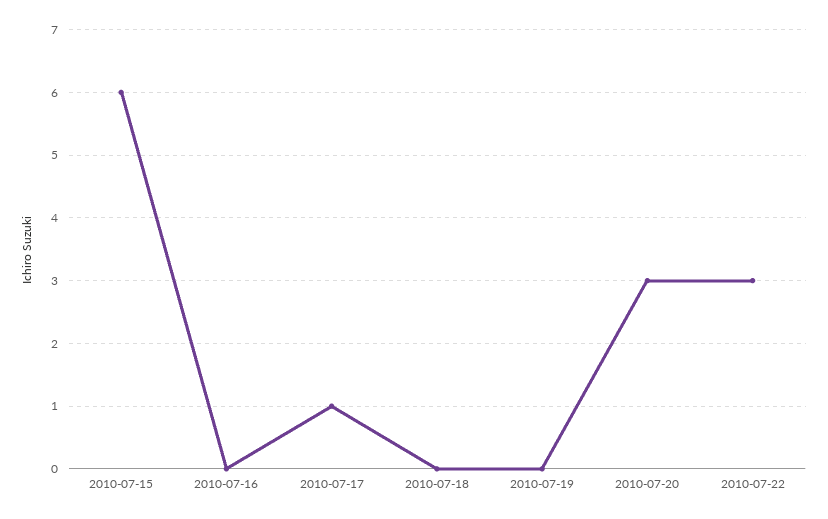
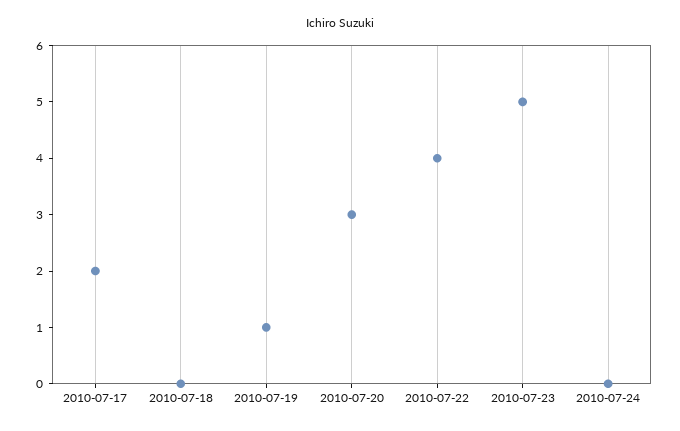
2010-07-15: 6 -> none
2010-07-16: 0 -> none
2010-07-17: 1 -> 2
2010-07-19: 0 -> 1
2010-07-22: 3 -> 4
2010-07-23: none -> 5
2010-07-24: none -> 0

